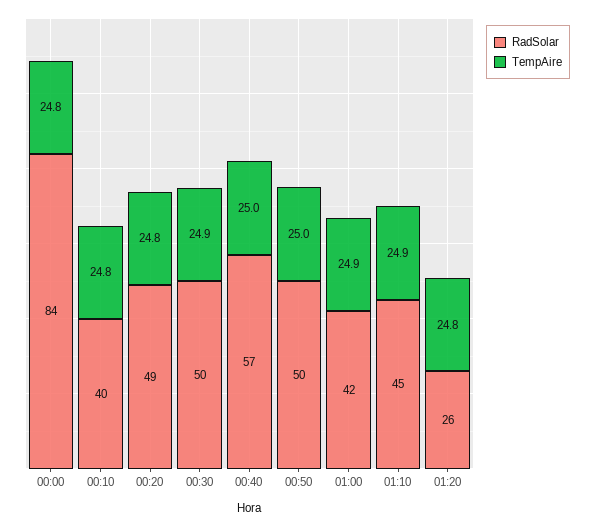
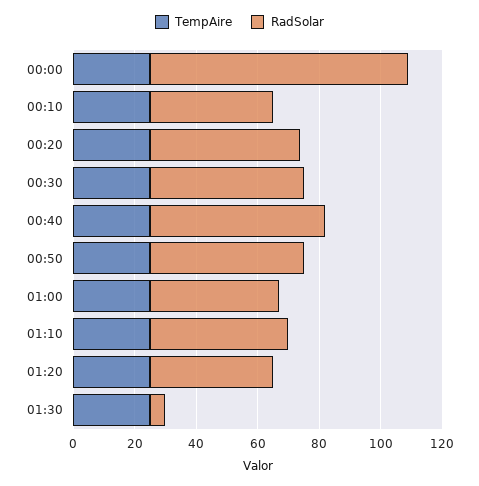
RadSolar, 01:20: 26 -> 40
TempAire, 01:30: none -> 25
RadSolar, 01:30: none -> 5

